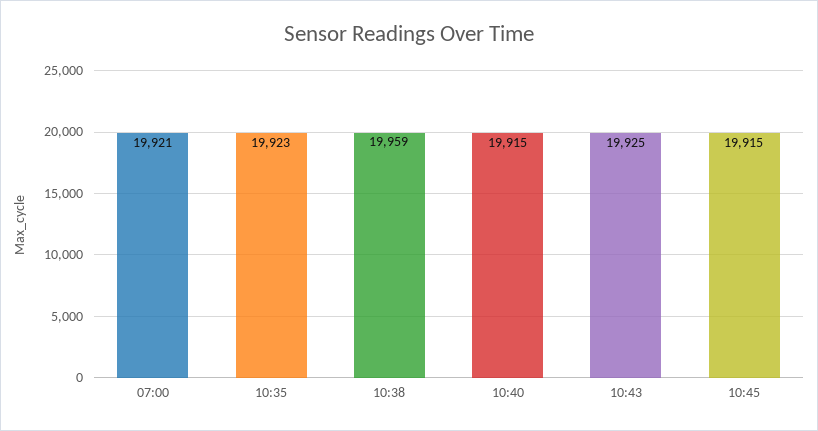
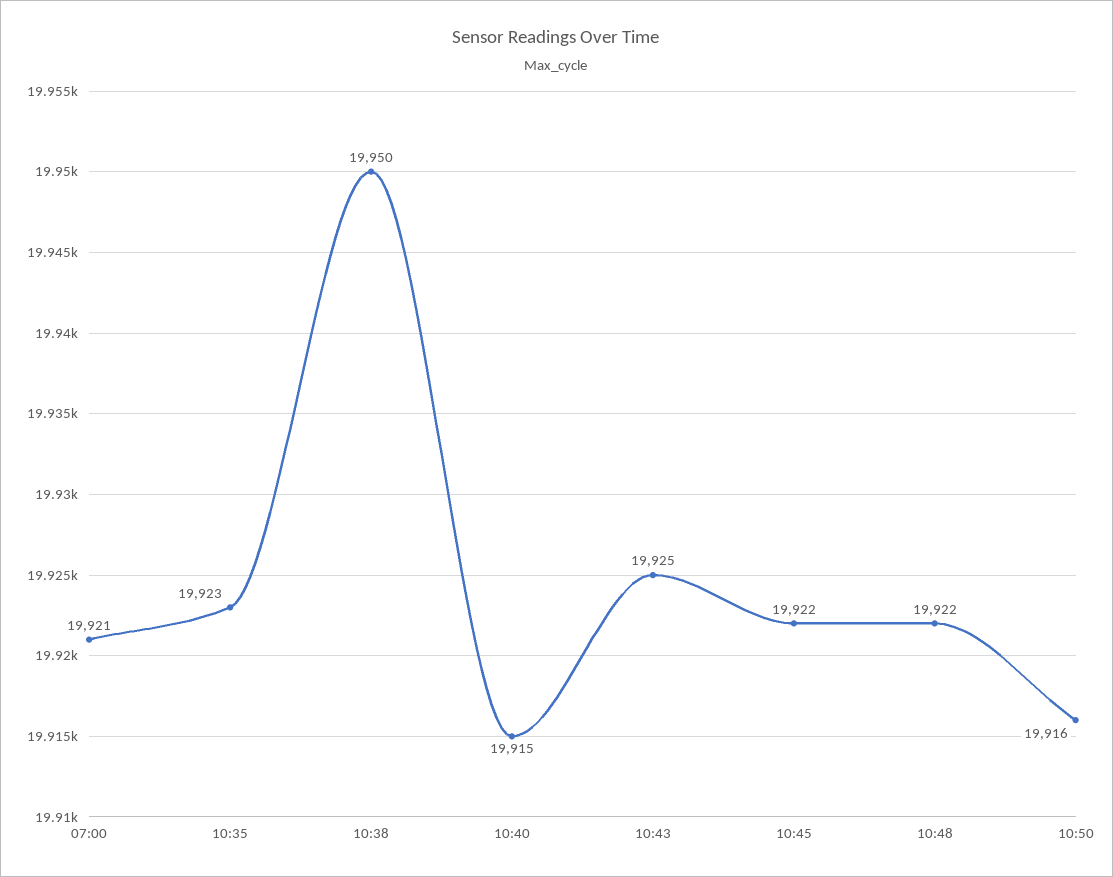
10:38: 19959 -> 19950
10:45: 19915 -> 19922
10:48: none -> 19922
10:50: none -> 19916

